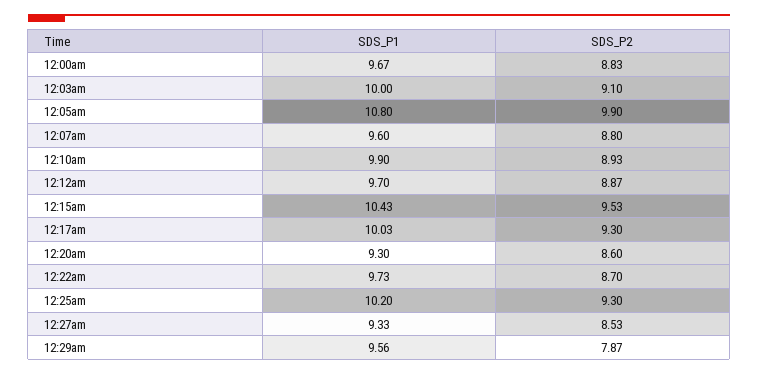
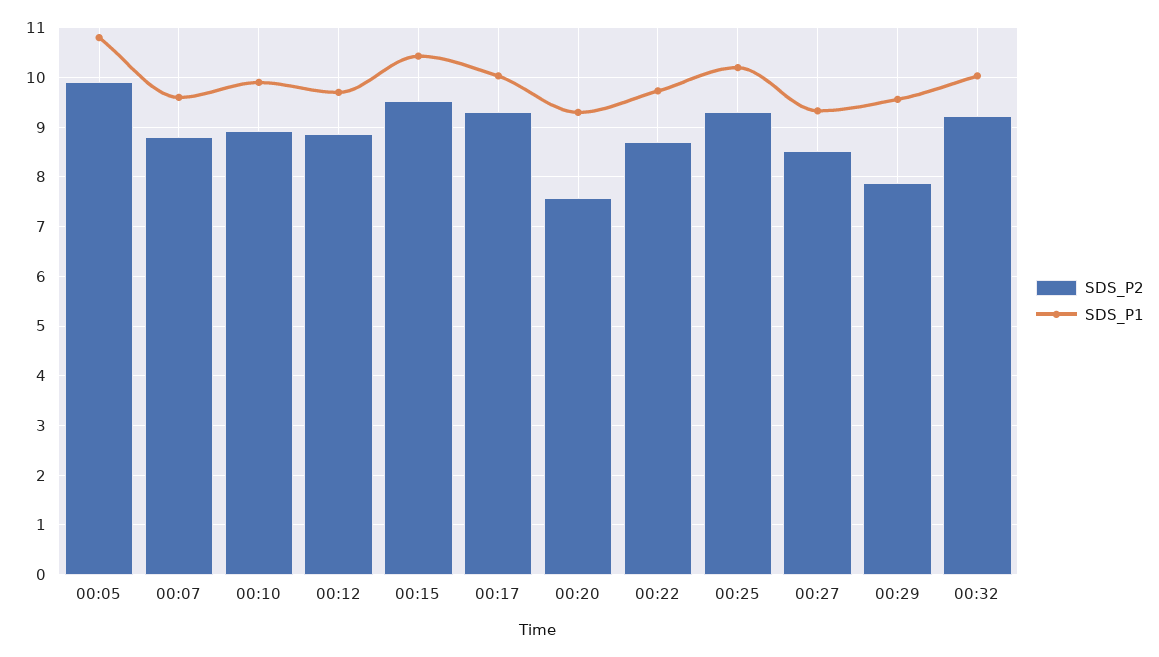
SDS_P1, 12:00am: 9.67 -> none
SDS_P2, 12:00am: 8.83 -> none
SDS_P1, 12:03am: 10 -> none
SDS_P2, 12:03am: 9.1 -> none
SDS_P2, 12:20am: 8.6 -> 7.6
SDS_P2, 00:32: none -> 9.2
SDS_P1, 00:32: none -> 10

